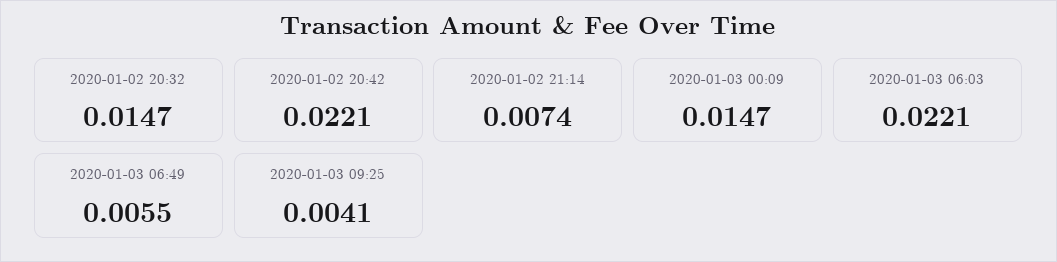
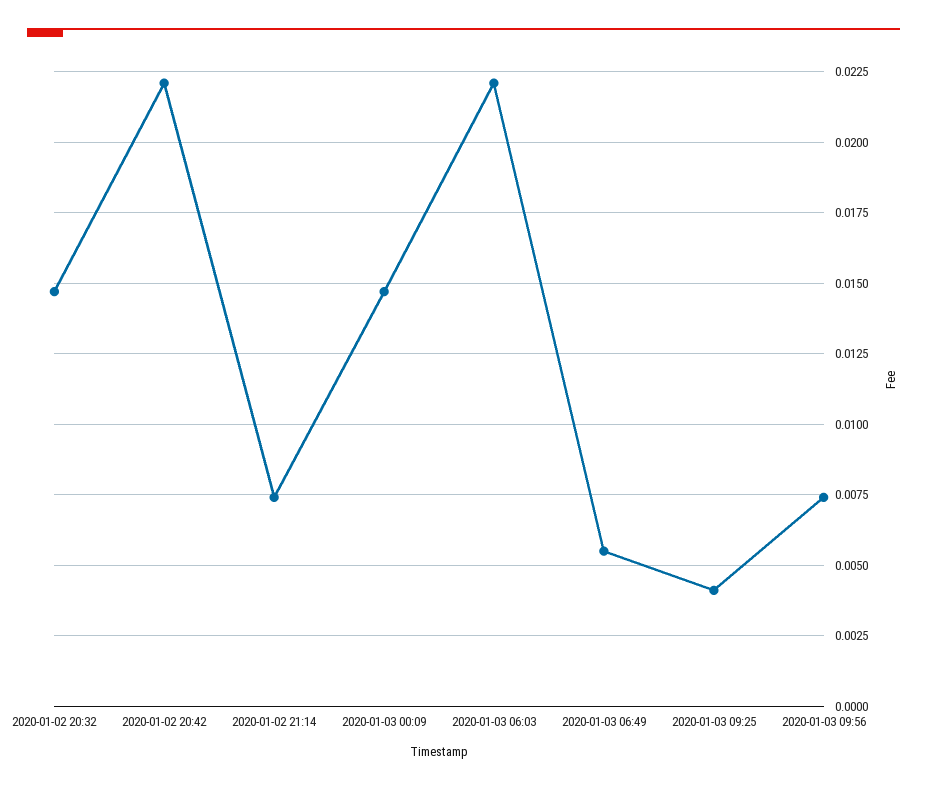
2020-01-03 09:56: none -> 0.0075

